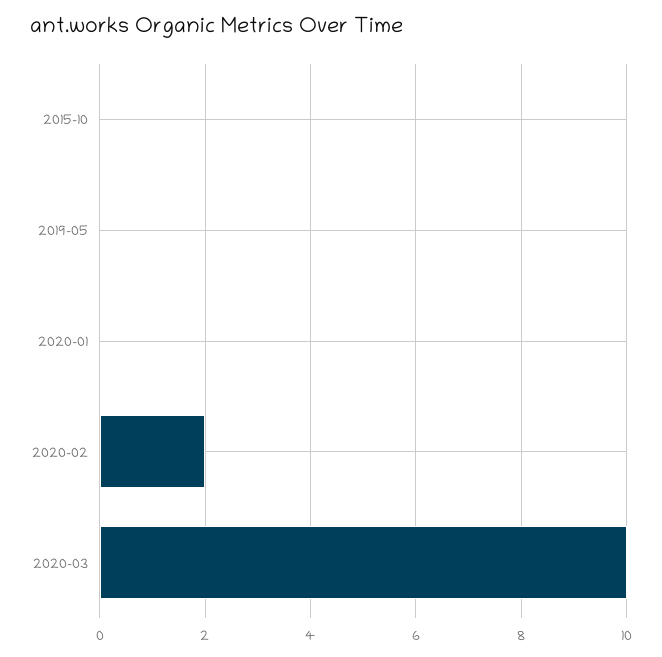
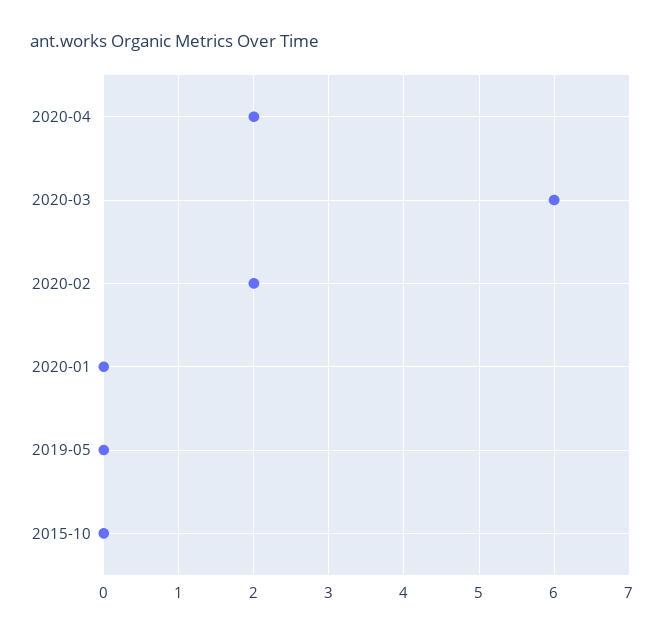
2020-03: 10 -> 6
2020-04: none -> 2

